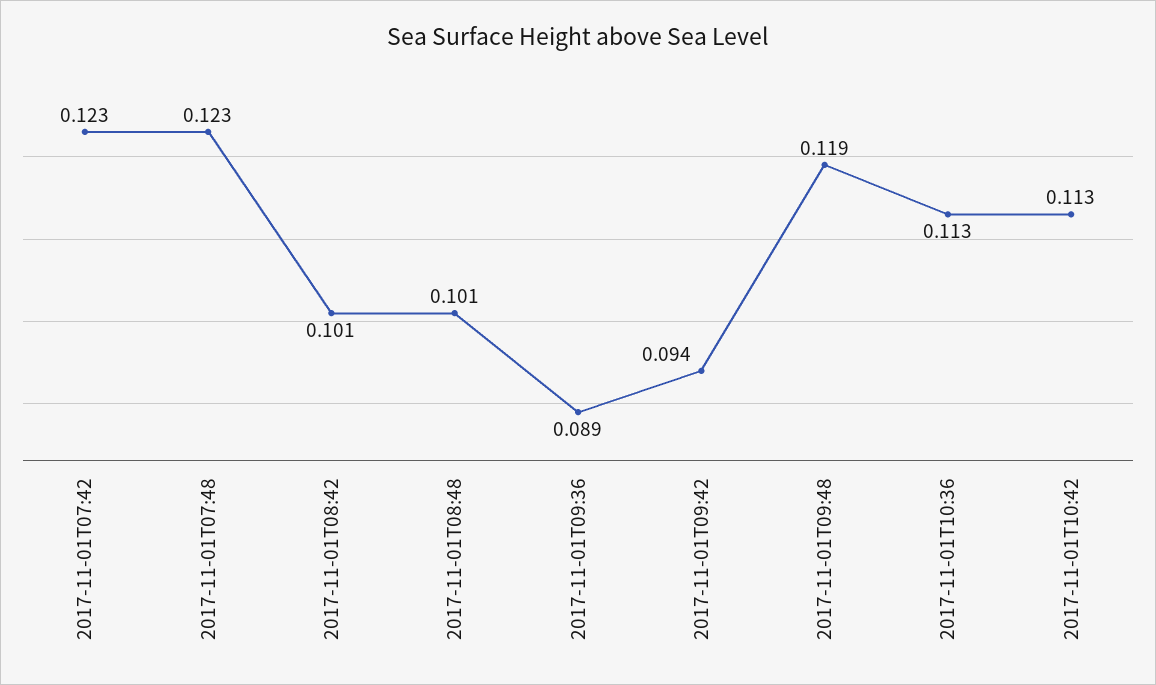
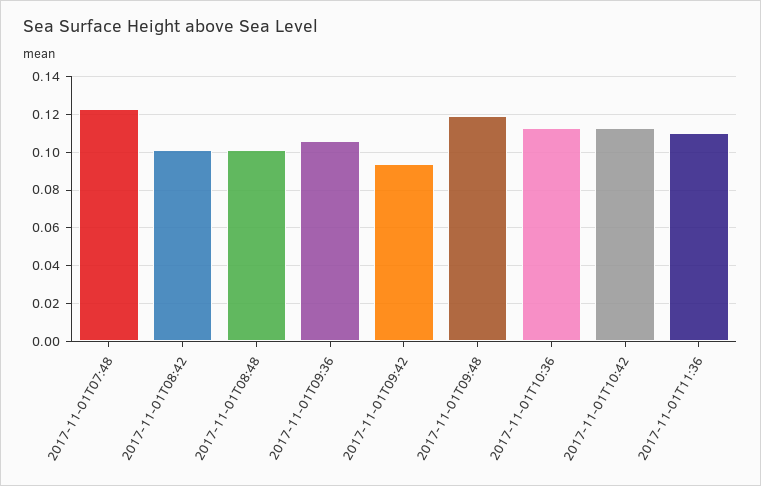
2017-11-01T07:42: 0.123 -> none
2017-11-01T09:36: 0.089 -> 0.105
2017-11-01T11:36: none -> 0.11

